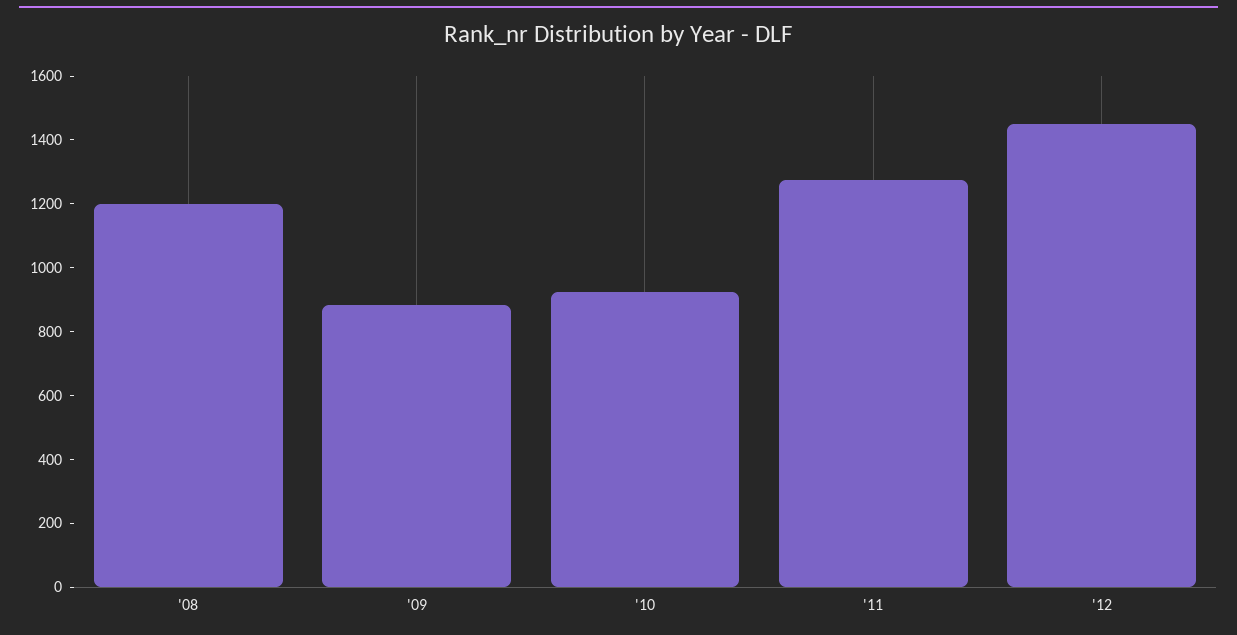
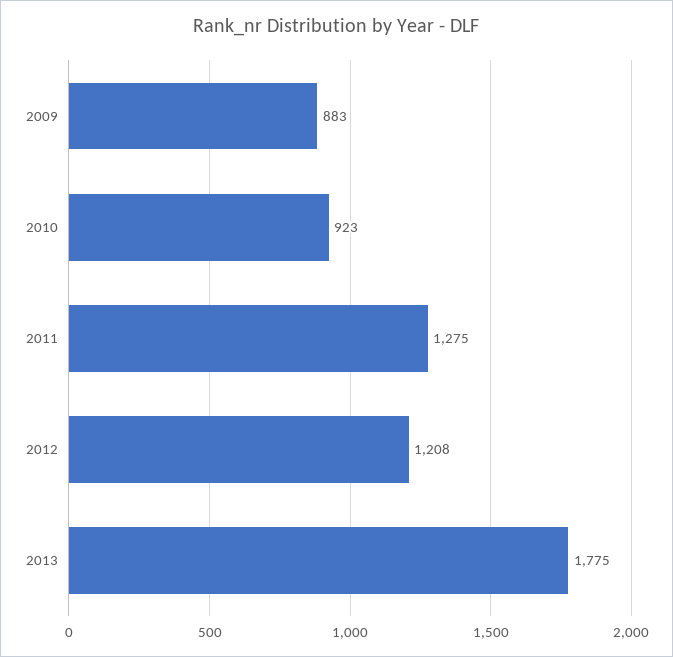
'08: 1200 -> none
'12: 1450 -> 1208
2013: none -> 1775

